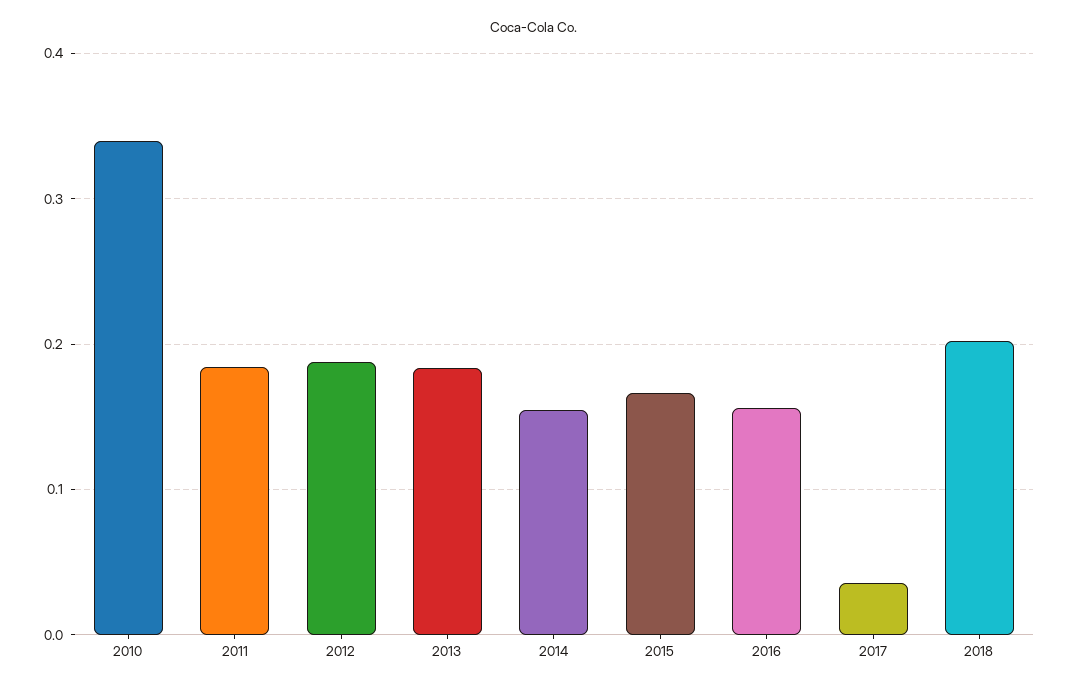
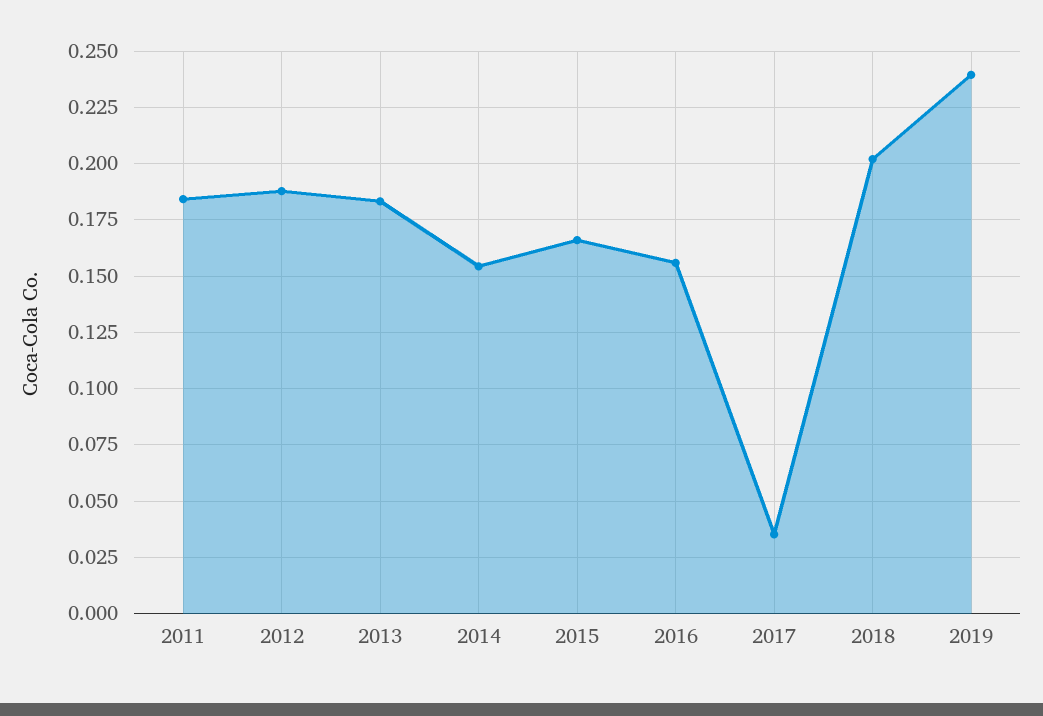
2010: 0.34 -> none
2019: none -> 0.24

